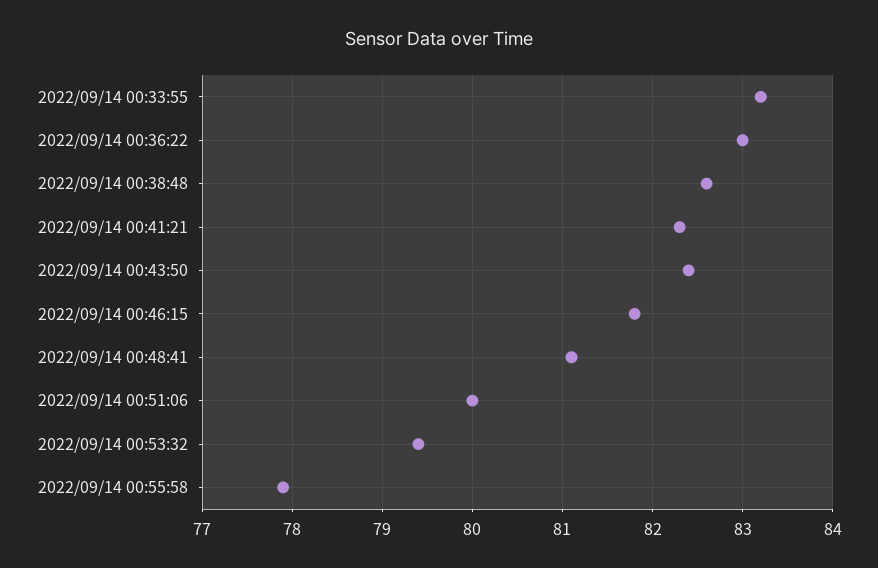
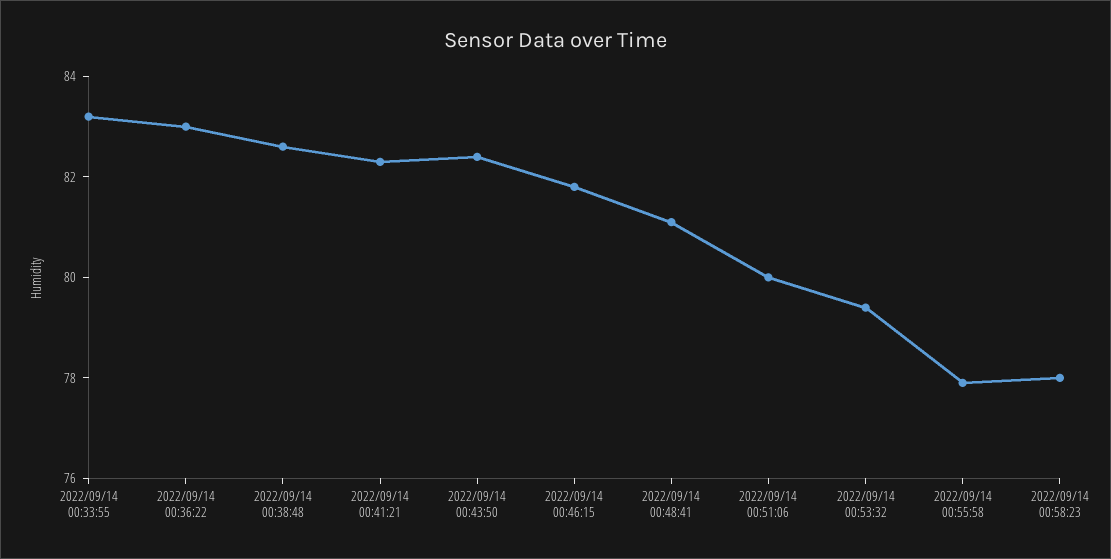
2022/09/14 00:58:23: none -> 78

